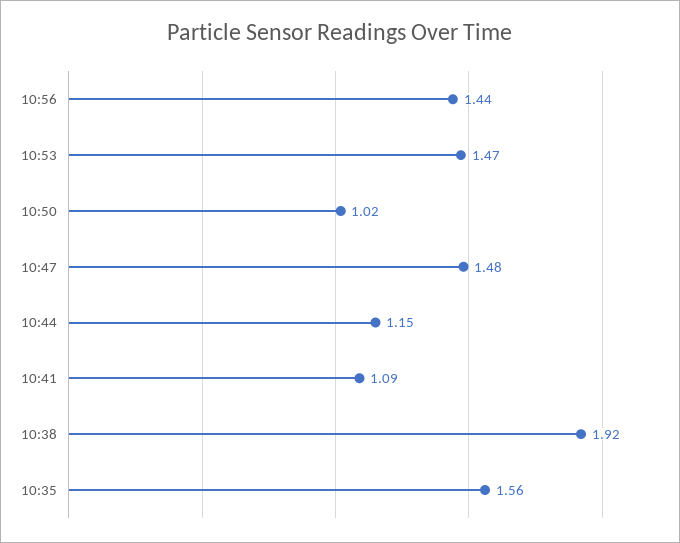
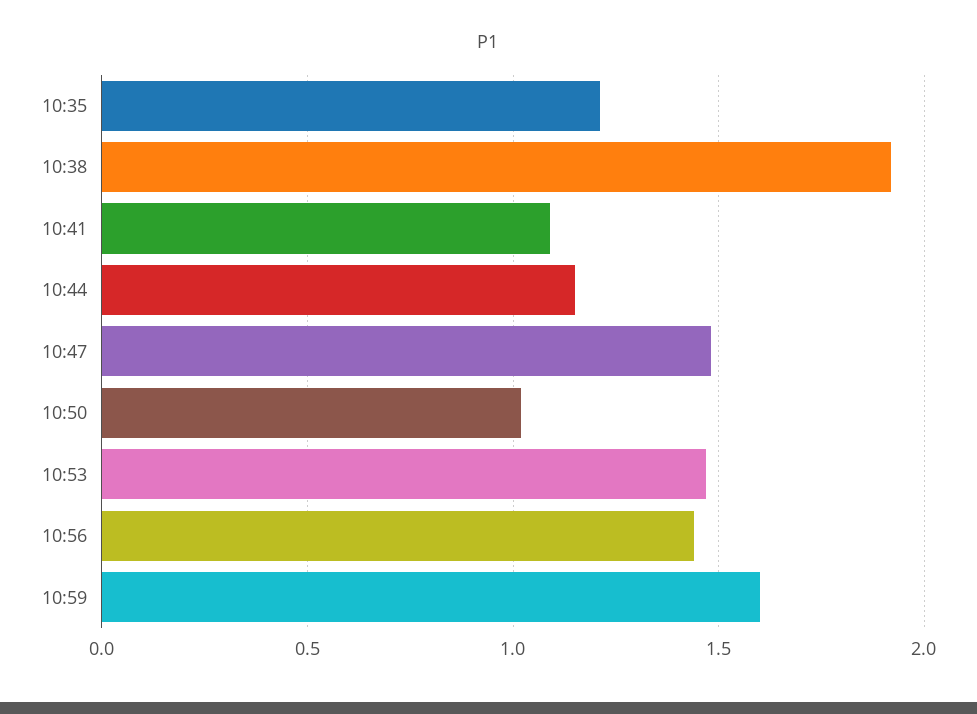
10:35: 1.56 -> 1.2
10:59: none -> 1.6

